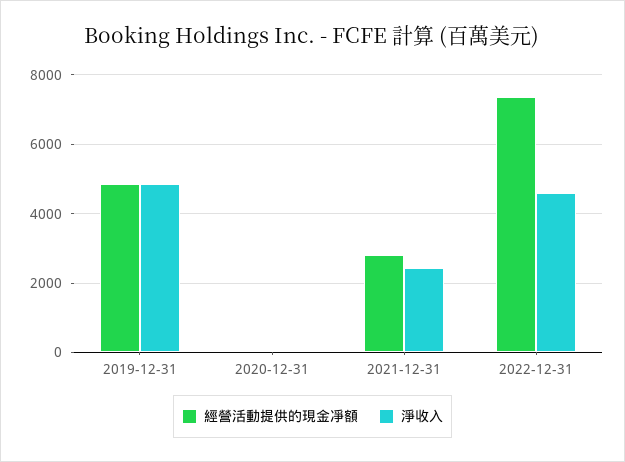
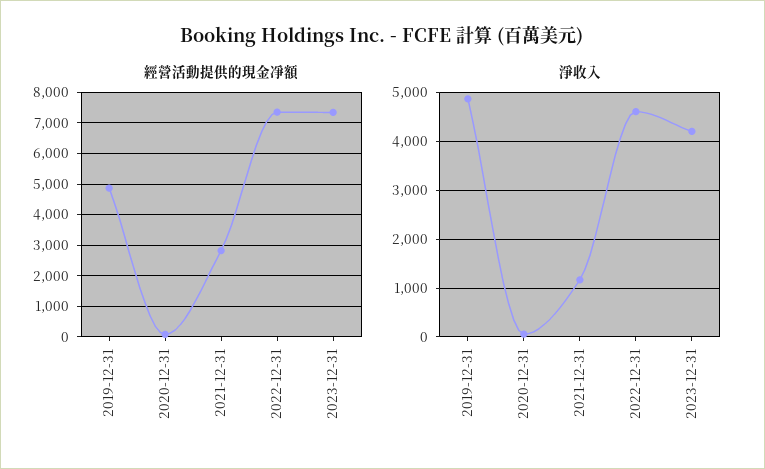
淨收入, 2021-12-31: 2400 -> 1200
經營活動提供的現金凈額, 2023-12-31: none -> 7400
淨收入, 2023-12-31: none -> 4200

